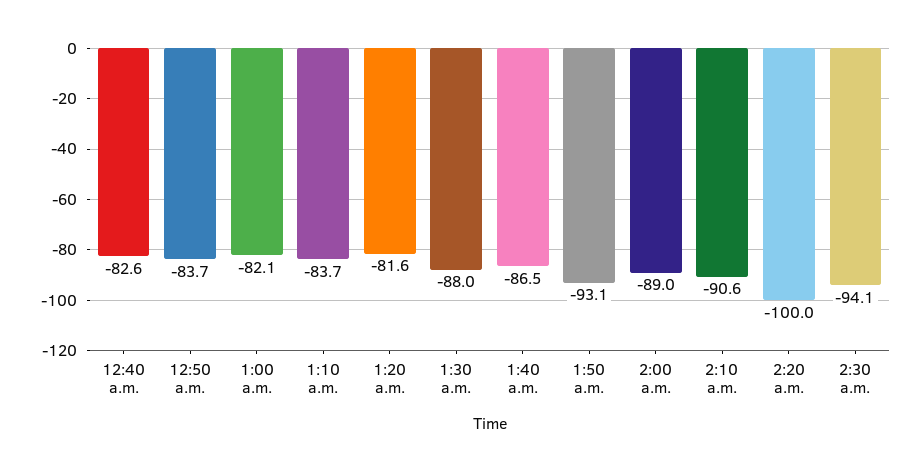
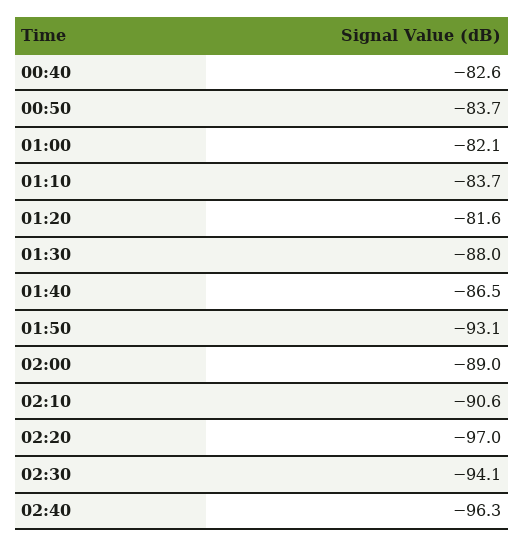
2:20 a.m.: -100 -> -97
02:40: none -> -96.3

